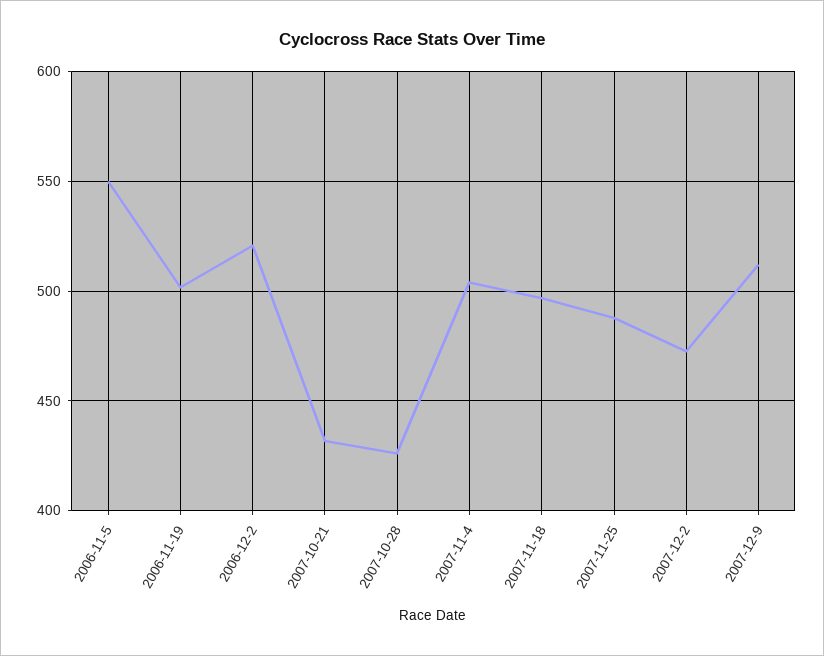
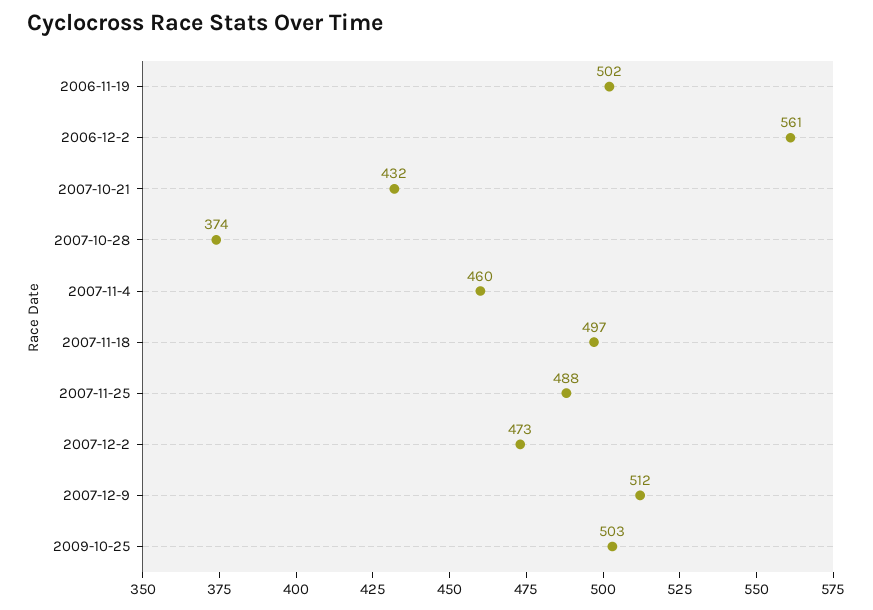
2006-11-5: 550 -> none
2006-12-2: 520 -> 561
2007-10-28: 425 -> 374
2007-11-4: 505 -> 460
2009-10-25: none -> 503

